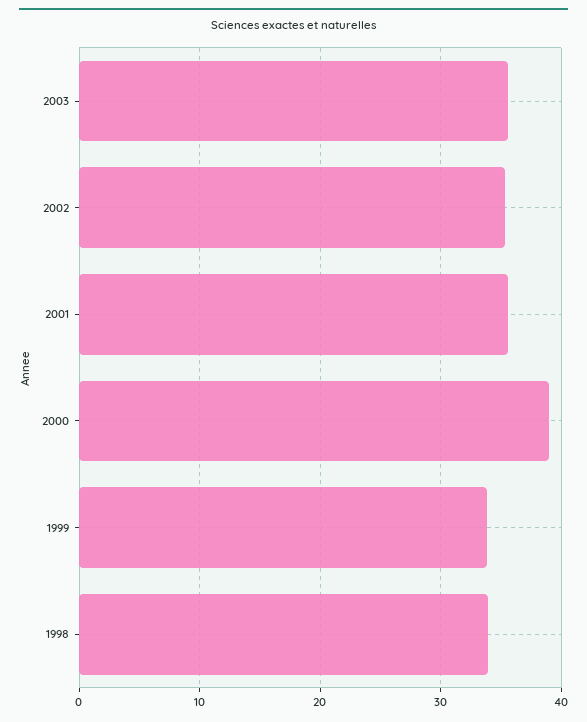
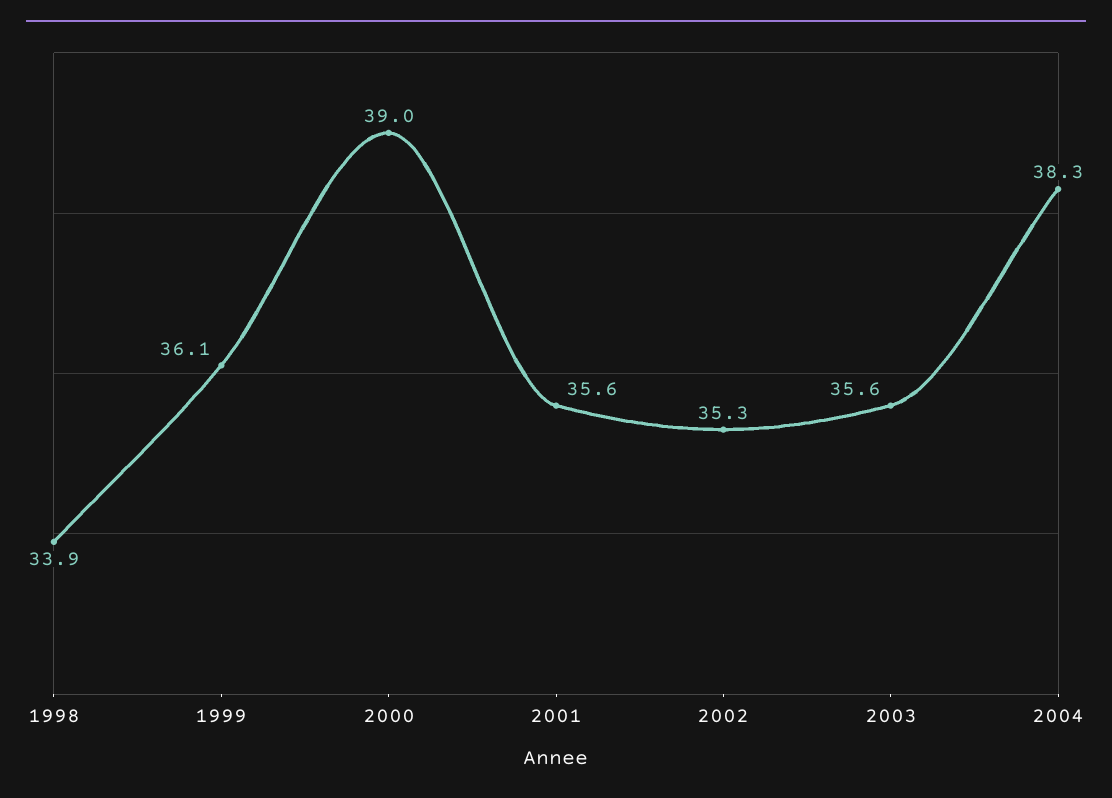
1999: 34 -> 36.1
2004: none -> 38.3

